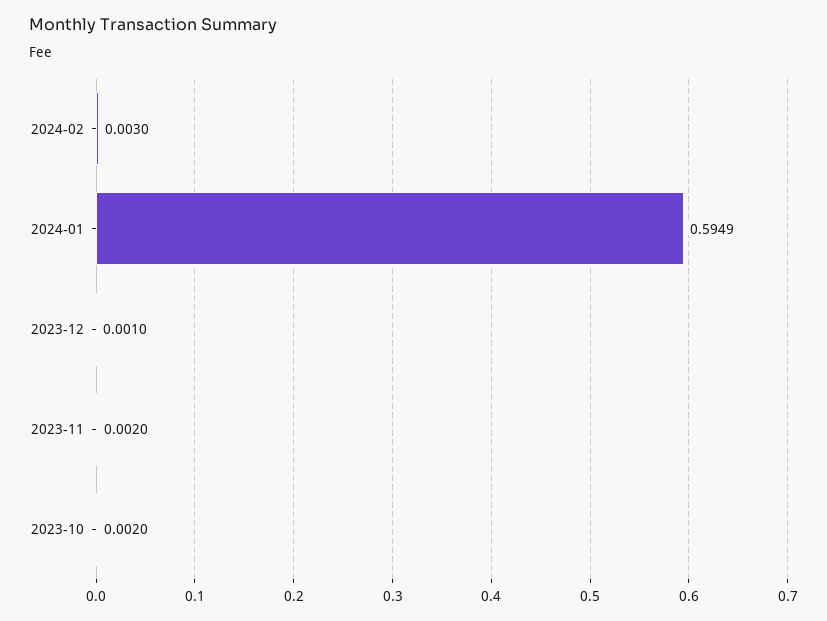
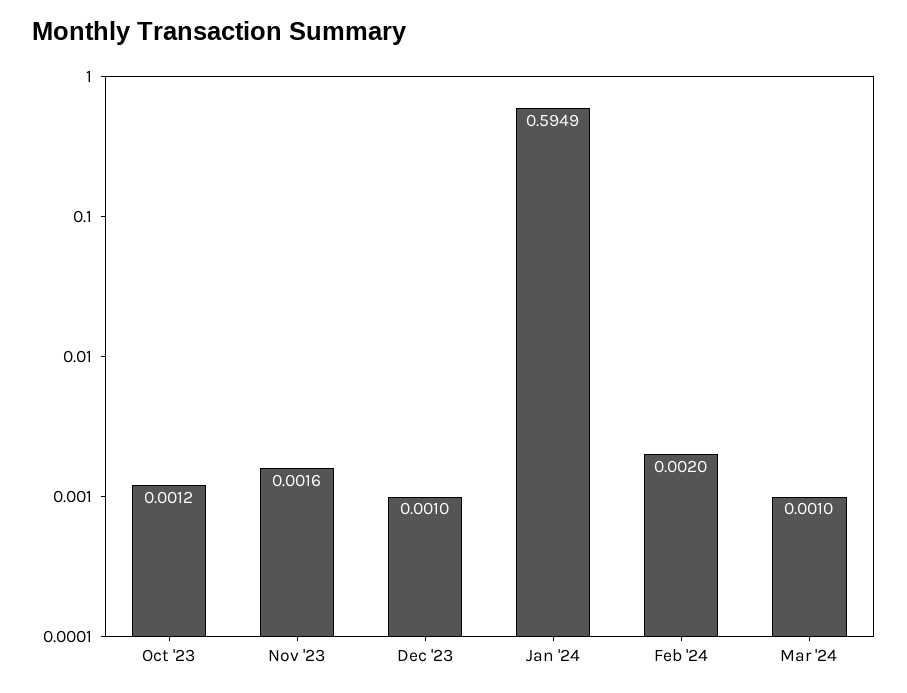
2024-02: 0.003 -> 0.002
2023-11: 0.002 -> 0.0016
2023-10: 0.002 -> 0.0012
Mar '24: none -> 0.001

